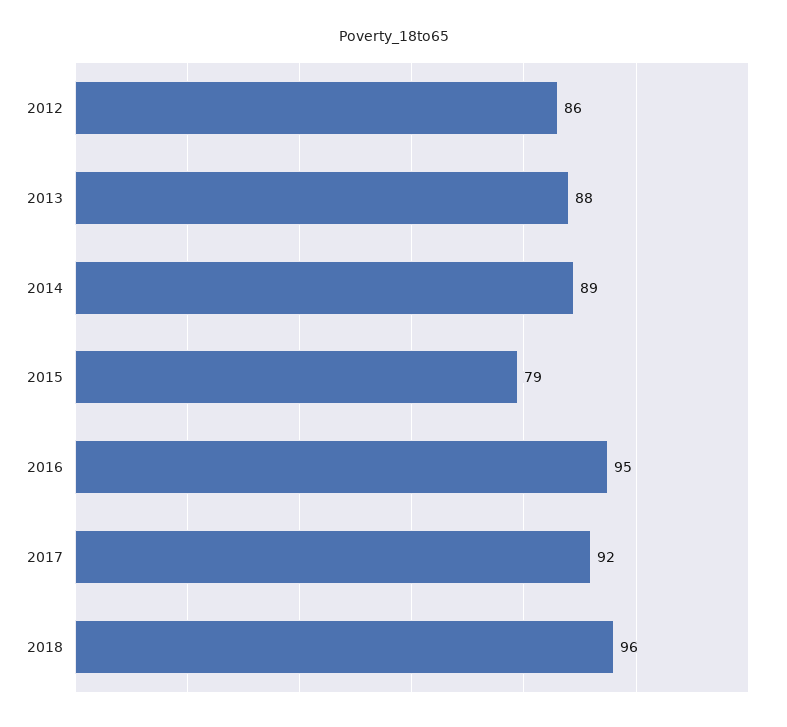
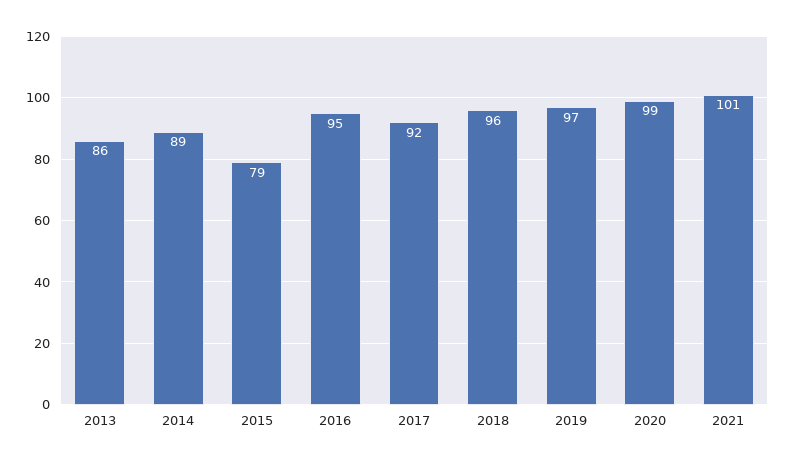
2012: 86 -> none
2013: 88 -> 86
2019: none -> 97
2020: none -> 99
2021: none -> 101

